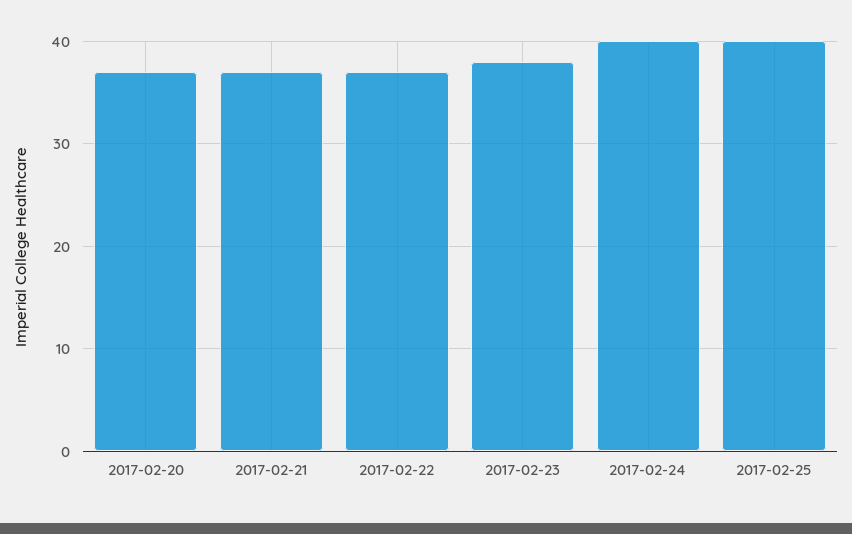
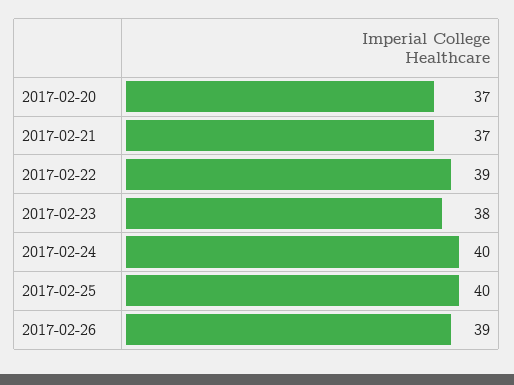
2017-02-22: 37 -> 39
2017-02-26: none -> 39

